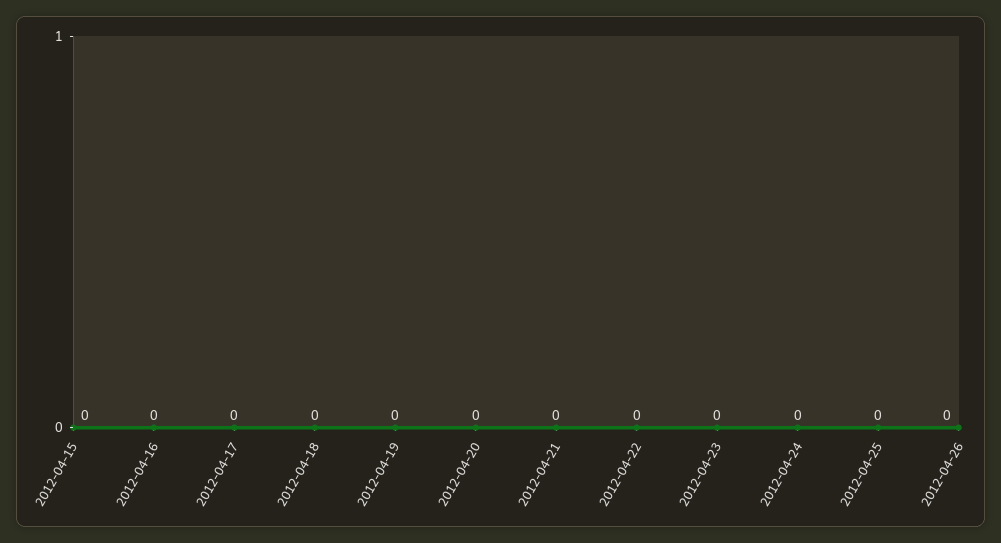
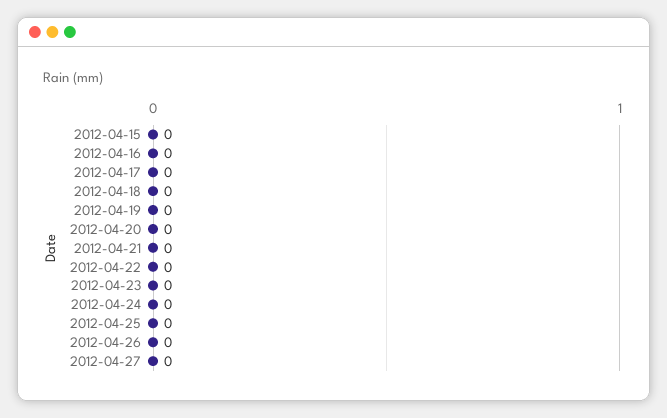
2012-04-27: none -> 0

